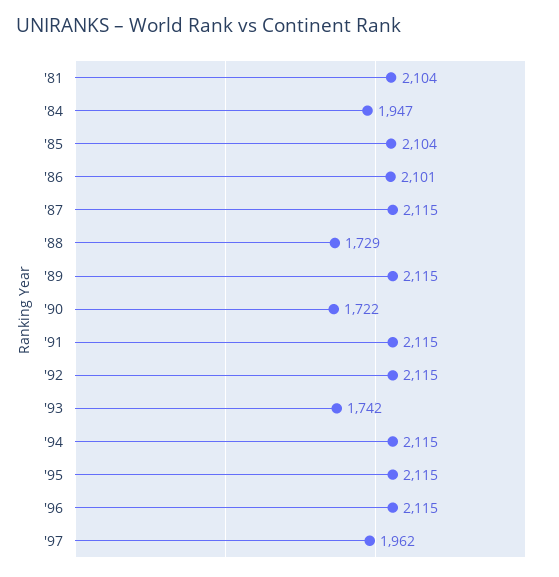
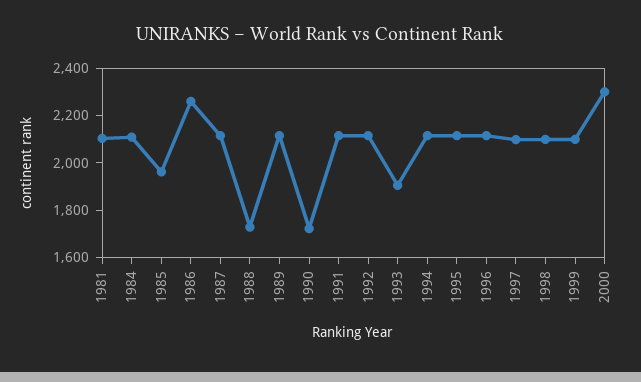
'84: 1947 -> 2100
'85: 2104 -> 1950
'86: 2101 -> 2250
'93: 1742 -> 1900
'97: 1962 -> 2100
1998: none -> 2100
1999: none -> 2100
2000: none -> 2300

